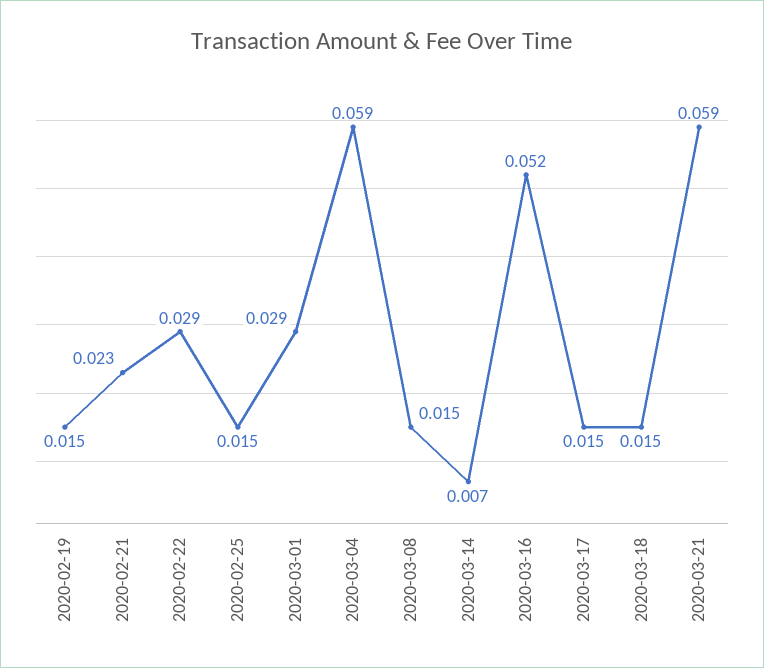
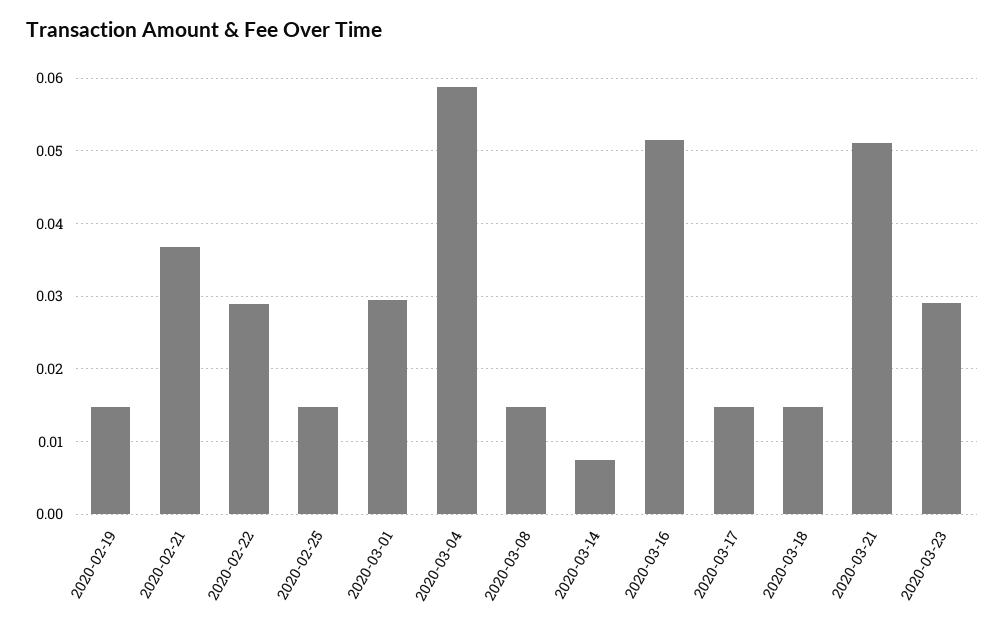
2020-02-21: 0.023 -> 0.037
2020-03-21: 0.059 -> 0.051
2020-03-23: none -> 0.029

